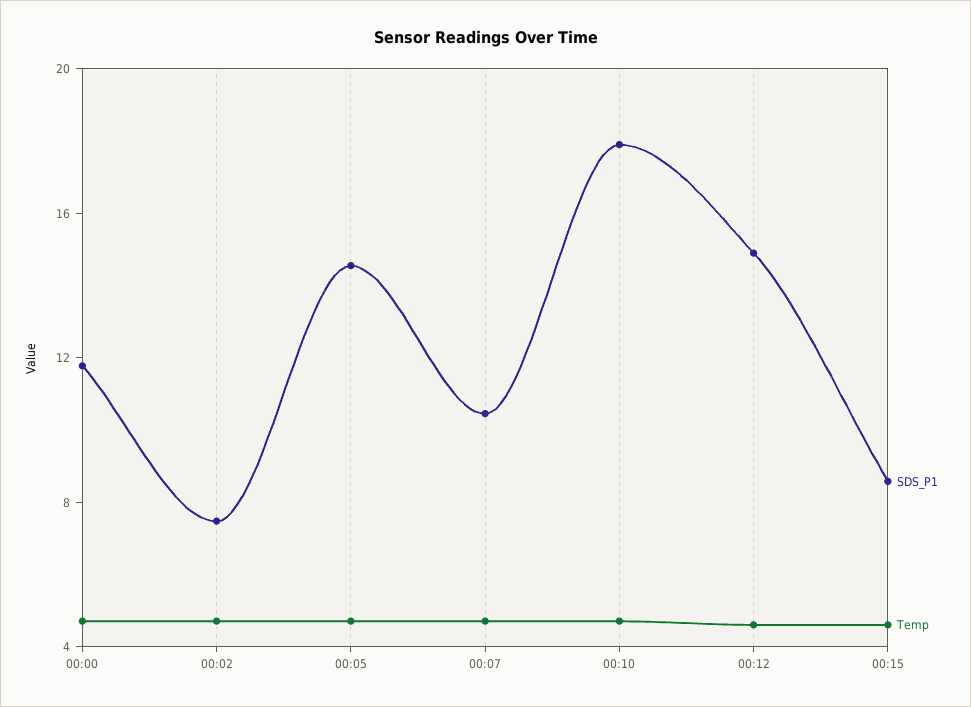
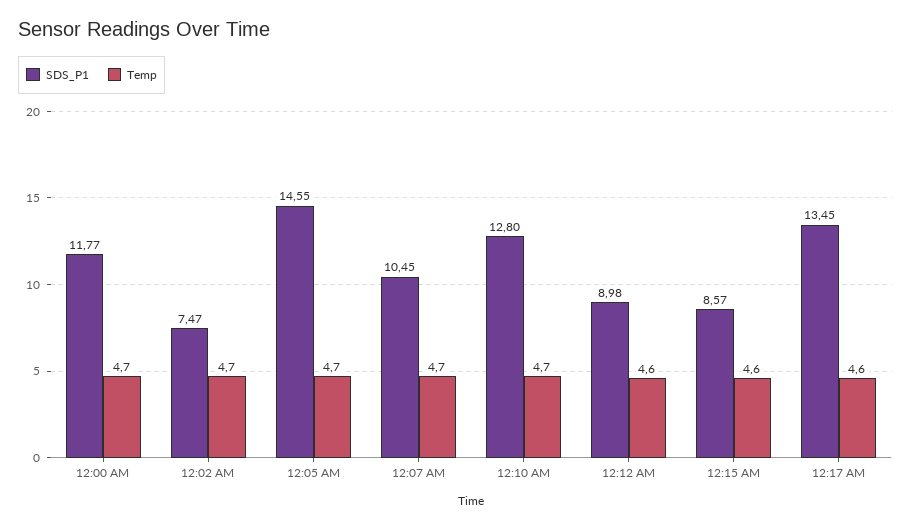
SDS_P1, 00:10: 18 -> 12.8
SDS_P1, 00:12: 15 -> 8.98
SDS_P1, 12:17 AM: none -> 13.45
Temp, 12:17 AM: none -> 4.6

